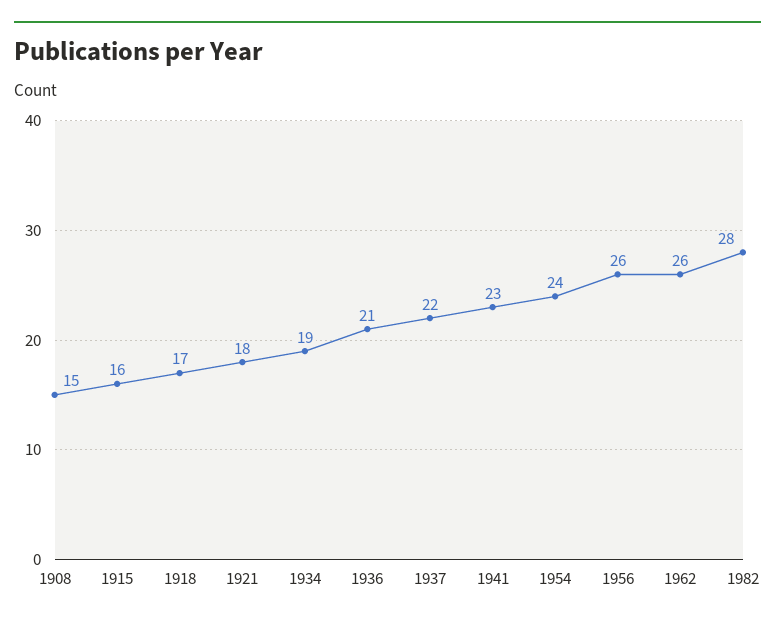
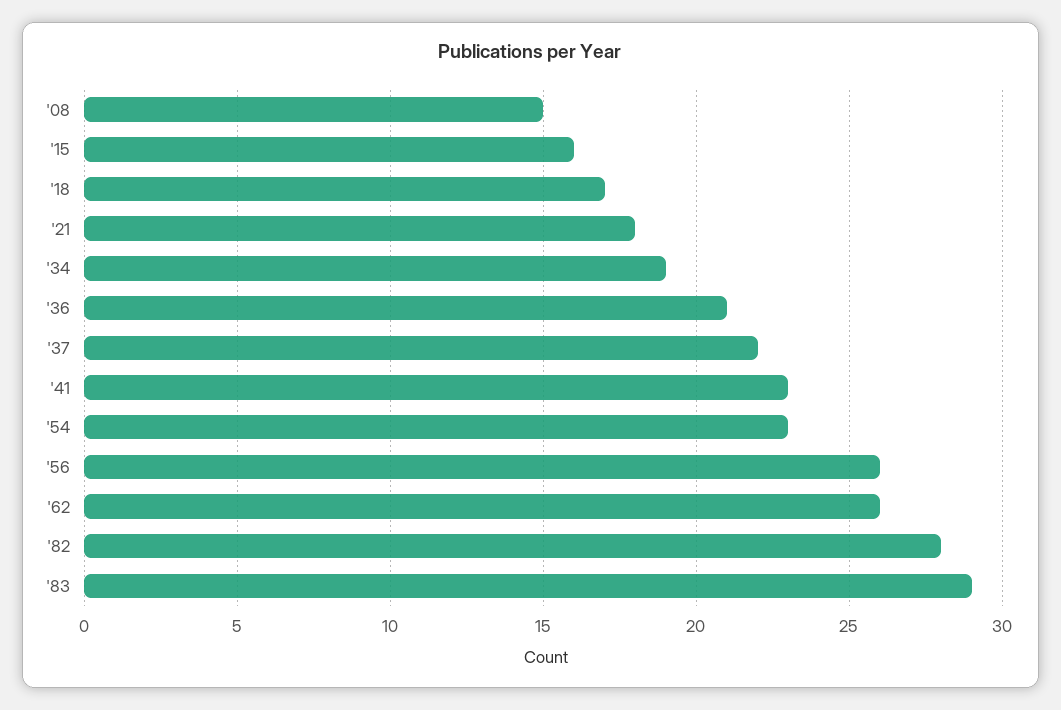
1954: 24 -> 23
'83: none -> 29

